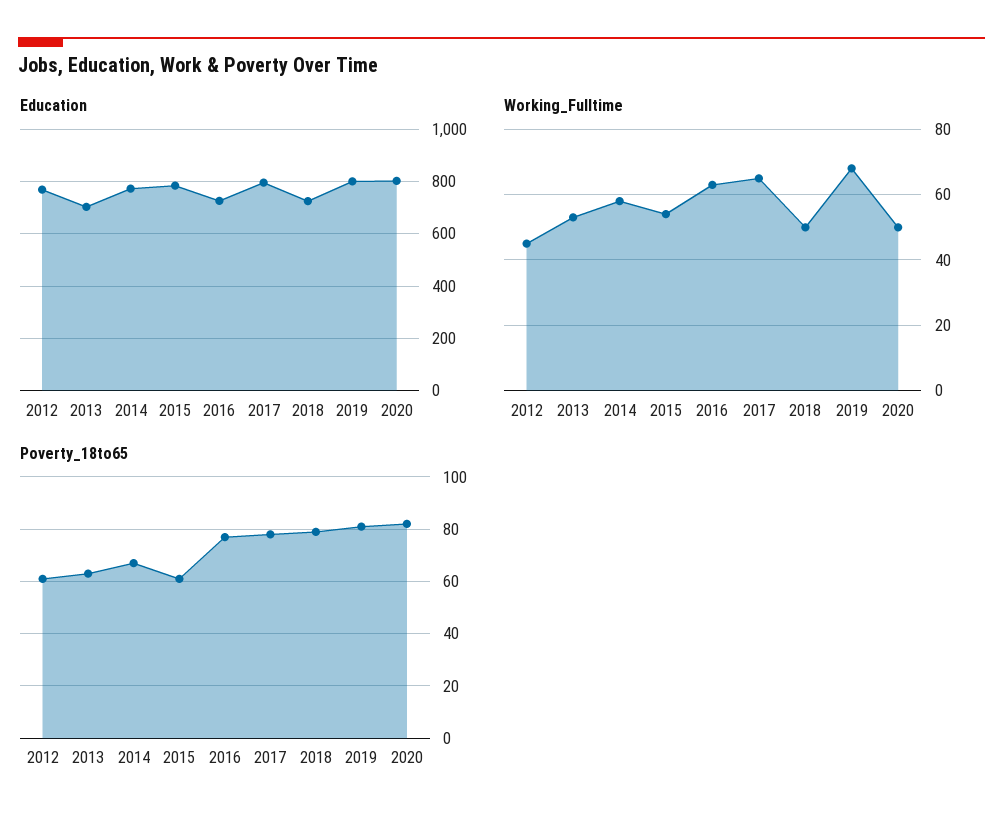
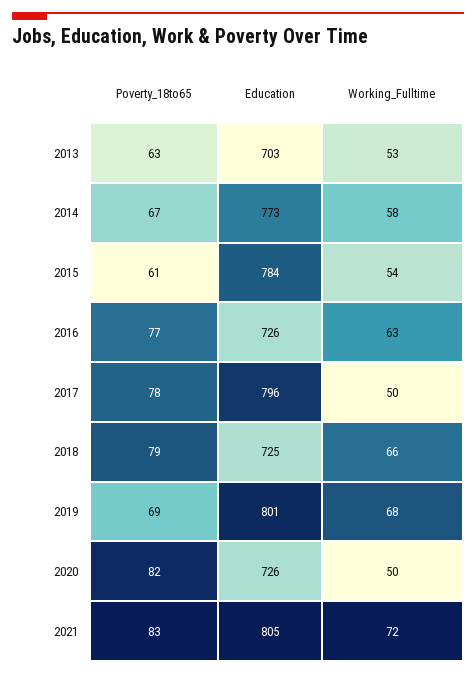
Education, 2012: 775 -> none
Education, 2020: 800 -> 726
Working_Fulltime, 2012: 45 -> none
Working_Fulltime, 2017: 65 -> 50
Working_Fulltime, 2018: 50 -> 66
Poverty_18to65, 2012: 60 -> none
Poverty_18to65, 2019: 80 -> 69
Poverty_18to65, 2021: none -> 83
Education, 2021: none -> 805
Working_Fulltime, 2021: none -> 72

